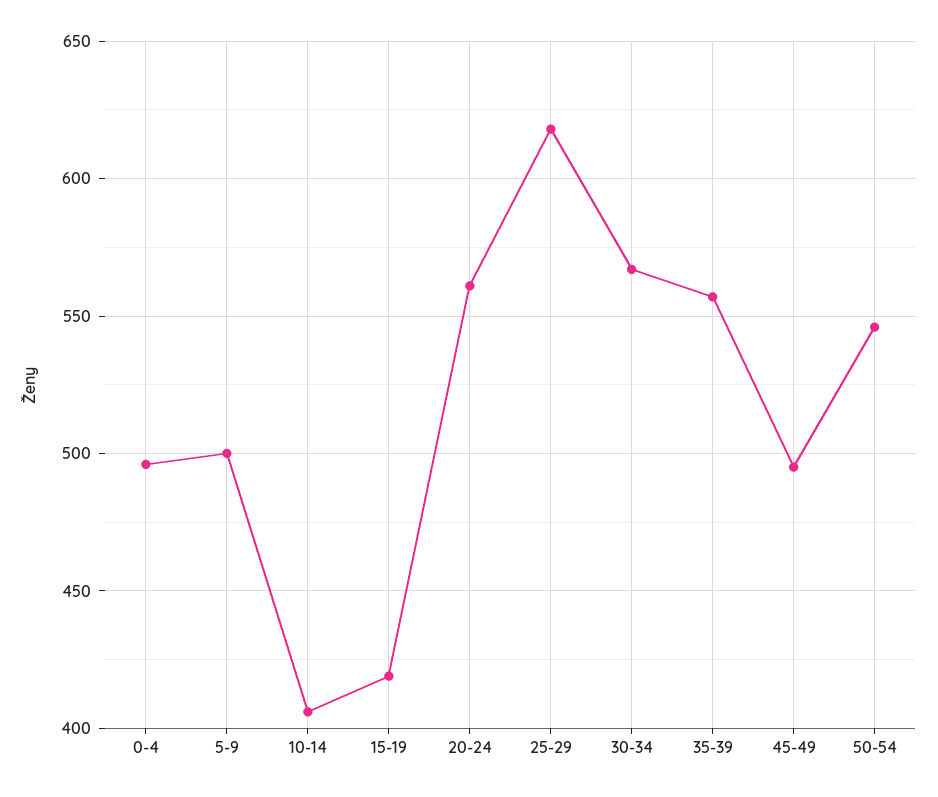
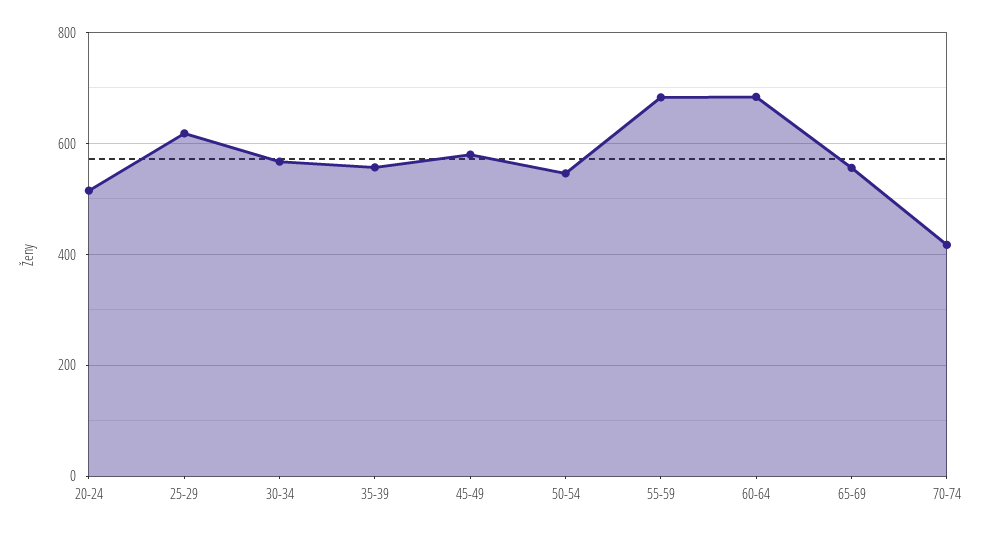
0-4: 495 -> none
5-9: 500 -> none
10-14: 405 -> none
15-19: 420 -> none
20-24: 560 -> 520
45-49: 495 -> 580
55-59: none -> 680
60-64: none -> 680
65-69: none -> 560
70-74: none -> 420

